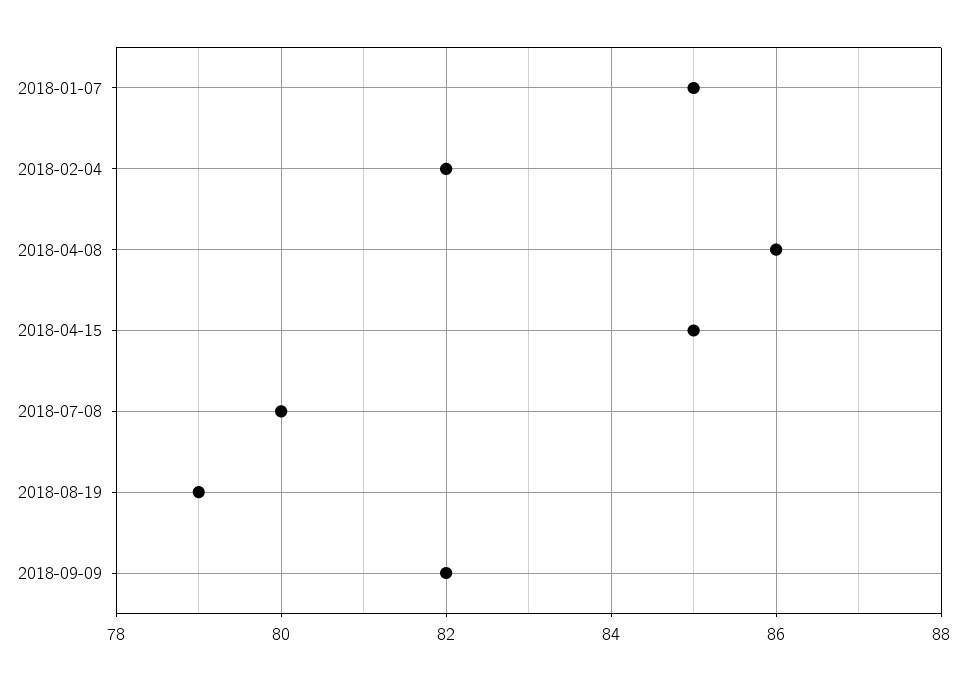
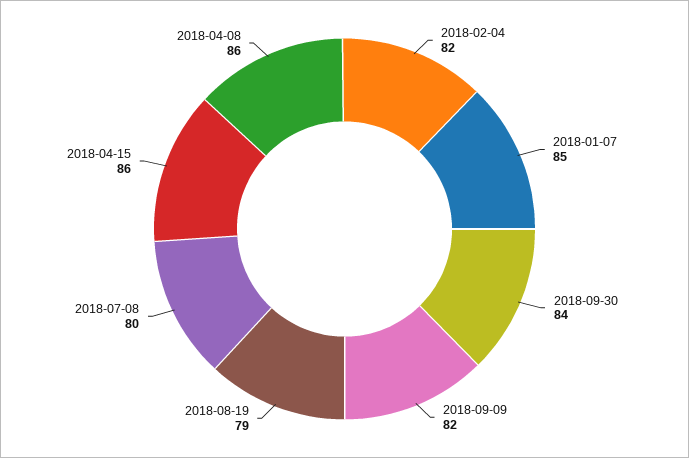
2018-04-15: 85 -> 86
2018-09-30: none -> 84

